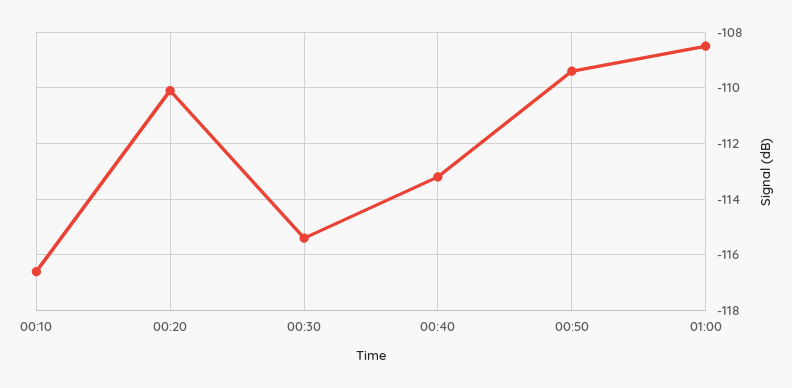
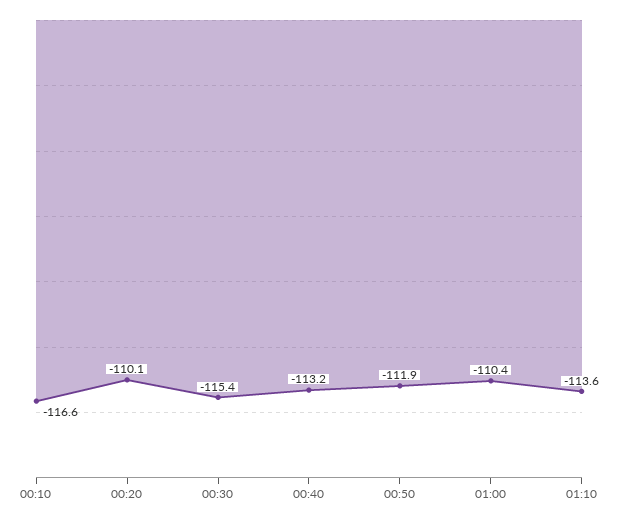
00:50: -109.5 -> -111.9
01:00: -108.5 -> -110.4
01:10: none -> -113.6

